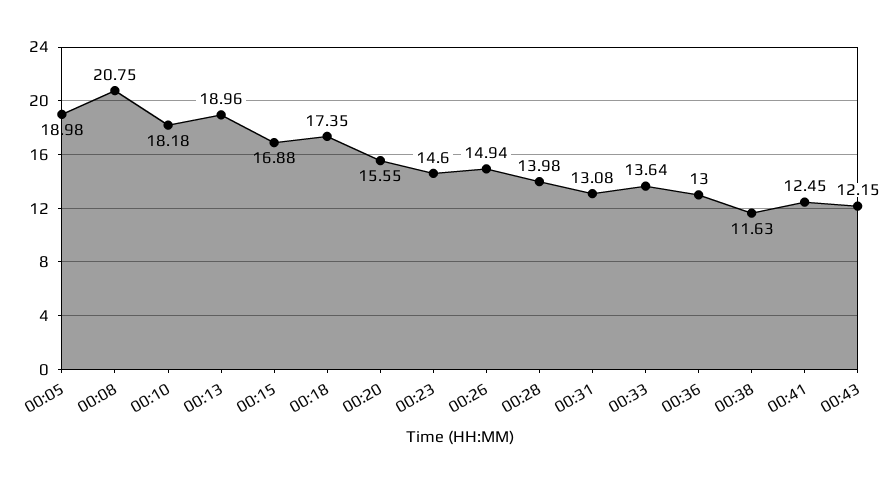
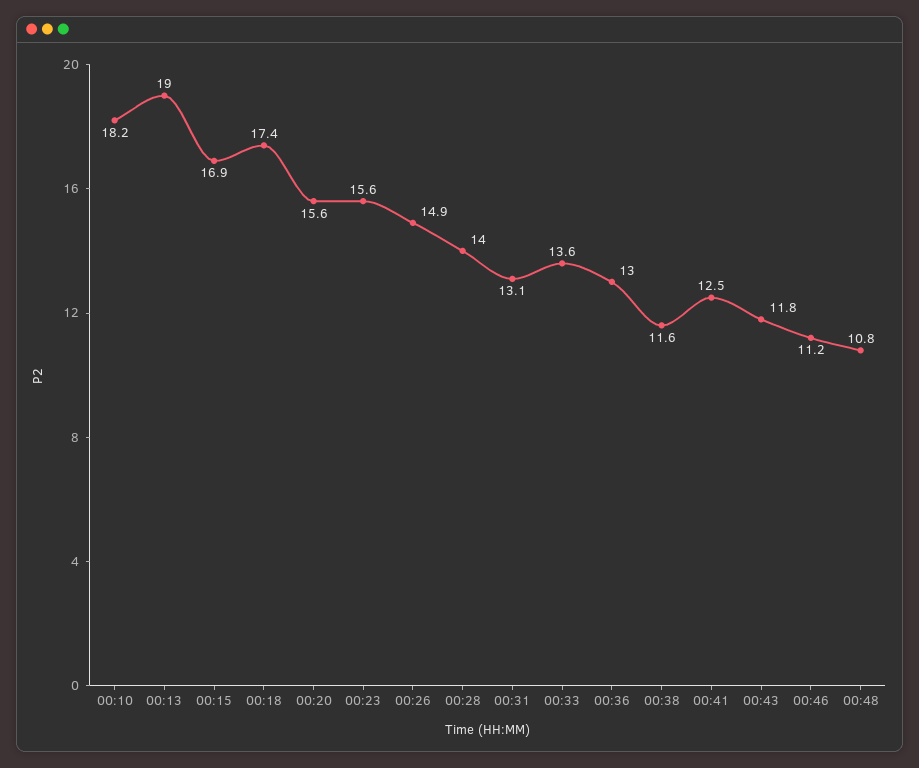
00:05: 18.98 -> none
00:08: 20.75 -> none
00:23: 14.6 -> 15.6
00:43: 12.15 -> 11.8
00:46: none -> 11.2
00:48: none -> 10.8

